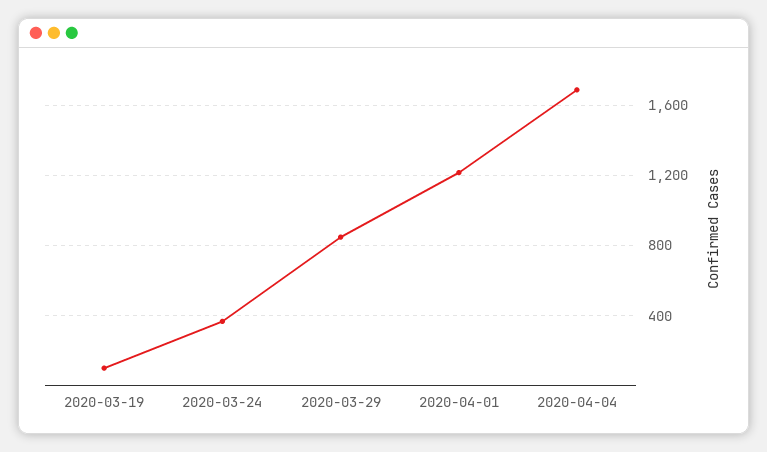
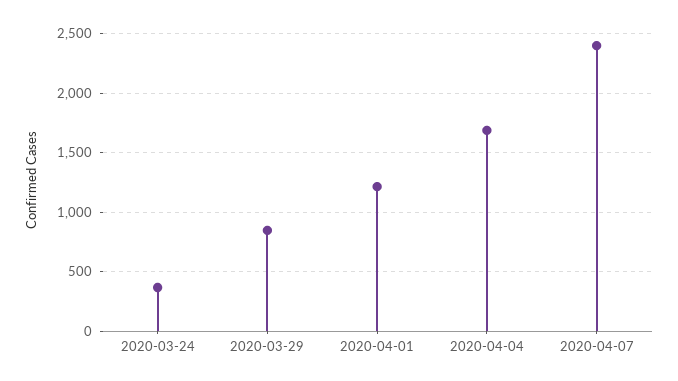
2020-03-19: 100 -> none
2020-04-07: none -> 2400

